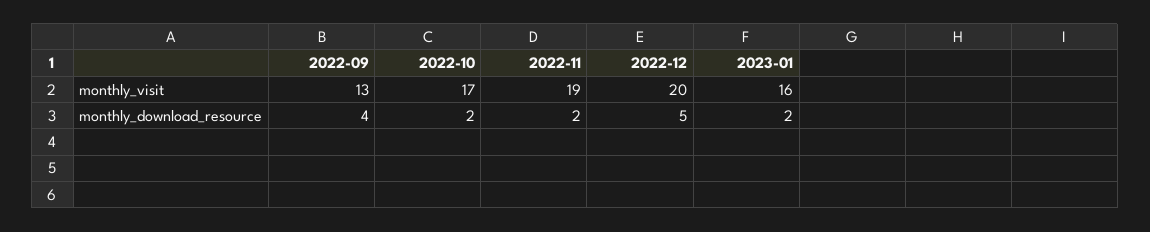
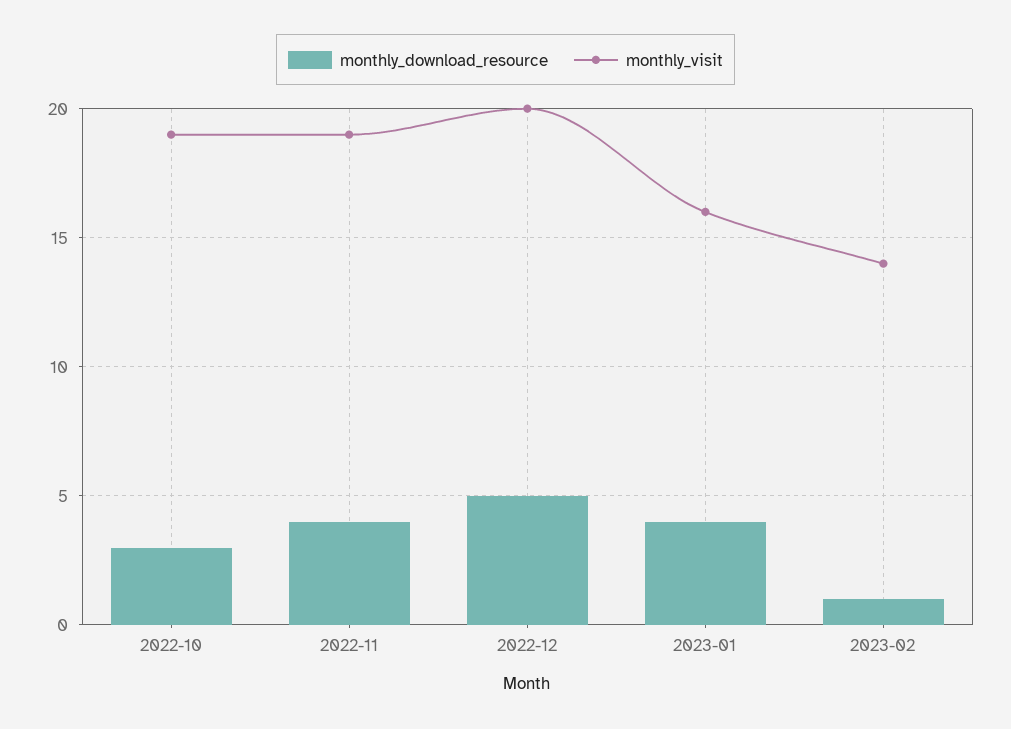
monthly_visit, 2022-09: 13 -> none
monthly_visit, 2022-10: 17 -> 19
monthly_download_resource, 2022-09: 4 -> none
monthly_download_resource, 2022-10: 2 -> 3
monthly_download_resource, 2022-11: 2 -> 4
monthly_download_resource, 2023-01: 2 -> 4
monthly_download_resource, 2023-02: none -> 1
monthly_visit, 2023-02: none -> 14

